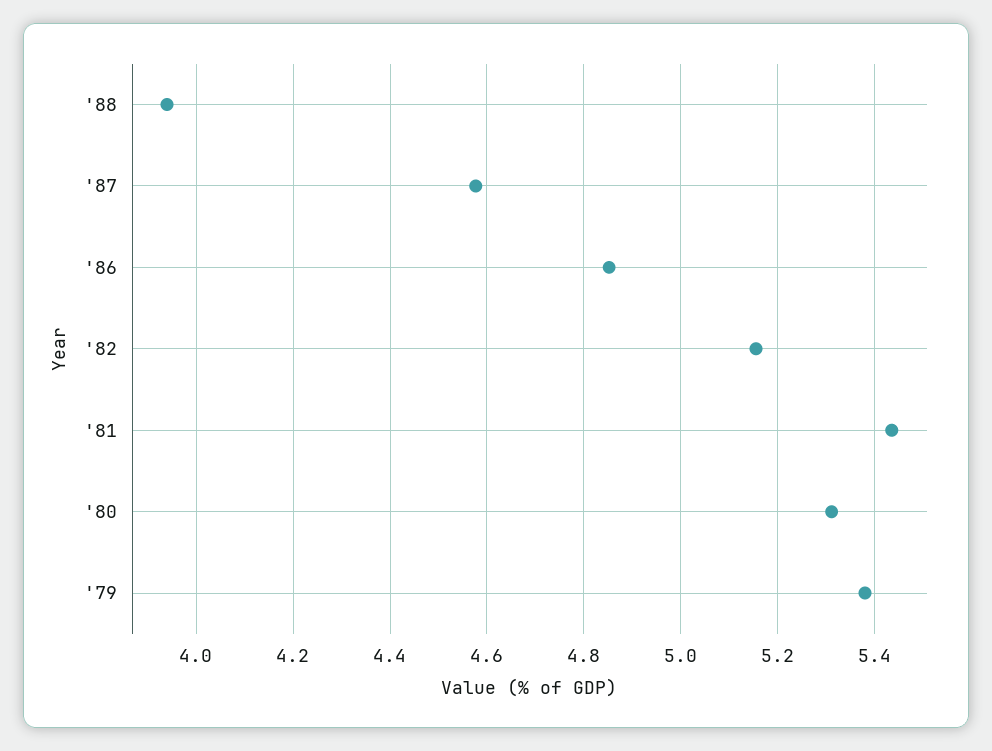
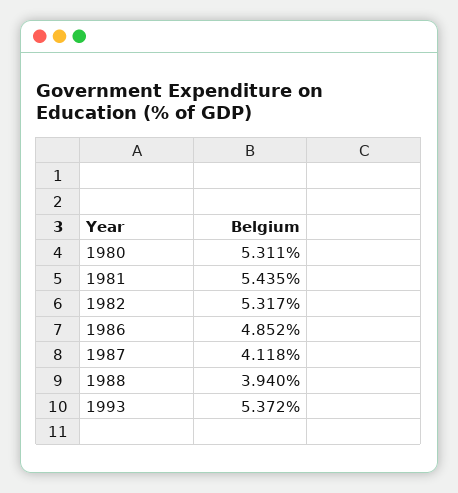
'87: 4.58 -> 4.118
'82: 5.16 -> 5.317
'79: 5.38 -> none
1993: none -> 5.372

